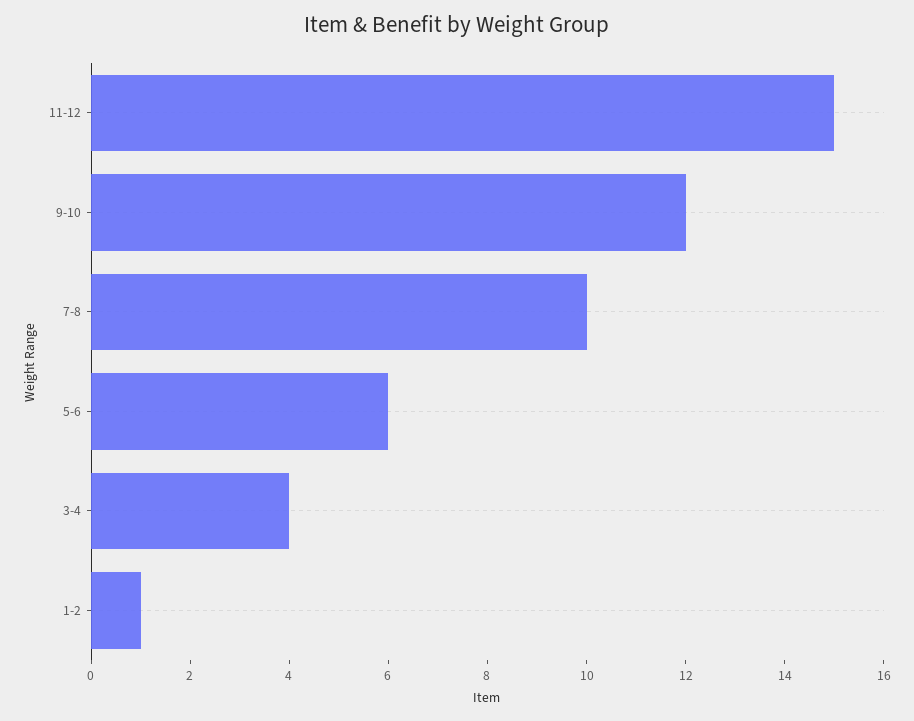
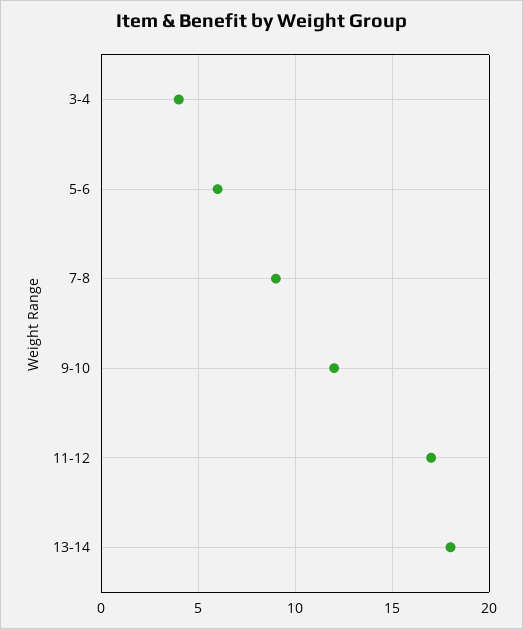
11-12: 15 -> 17
7-8: 10 -> 9
1-2: 1 -> none
13-14: none -> 18

